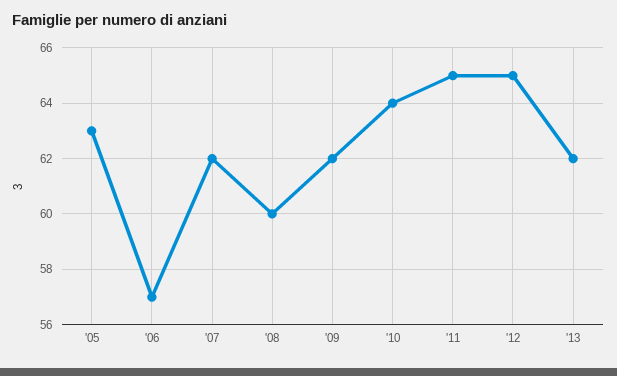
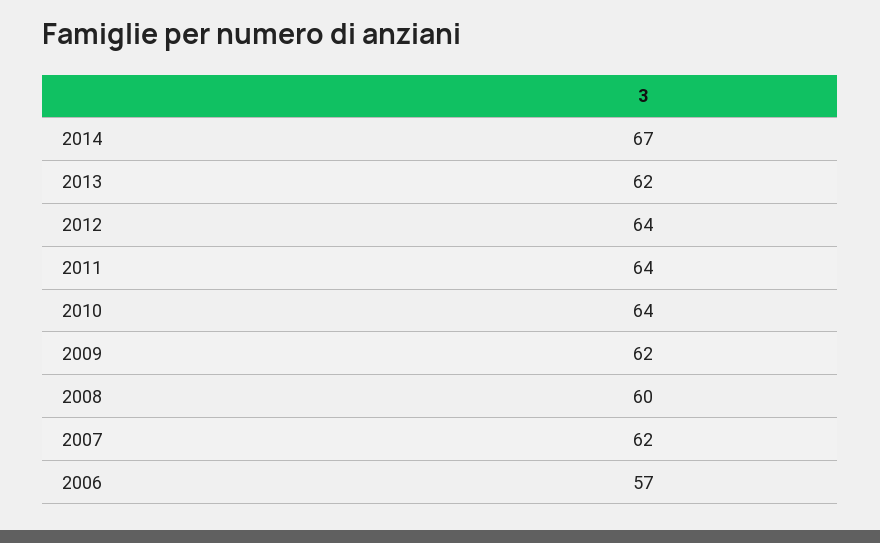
'05: 63 -> none
'11: 65 -> 64
'12: 65 -> 64
2014: none -> 67

